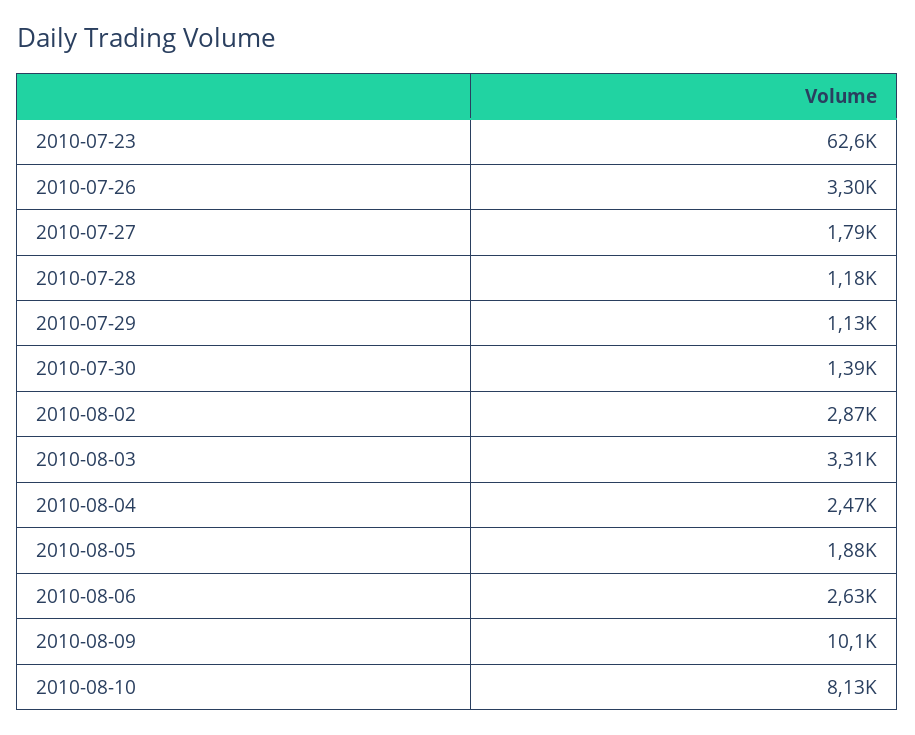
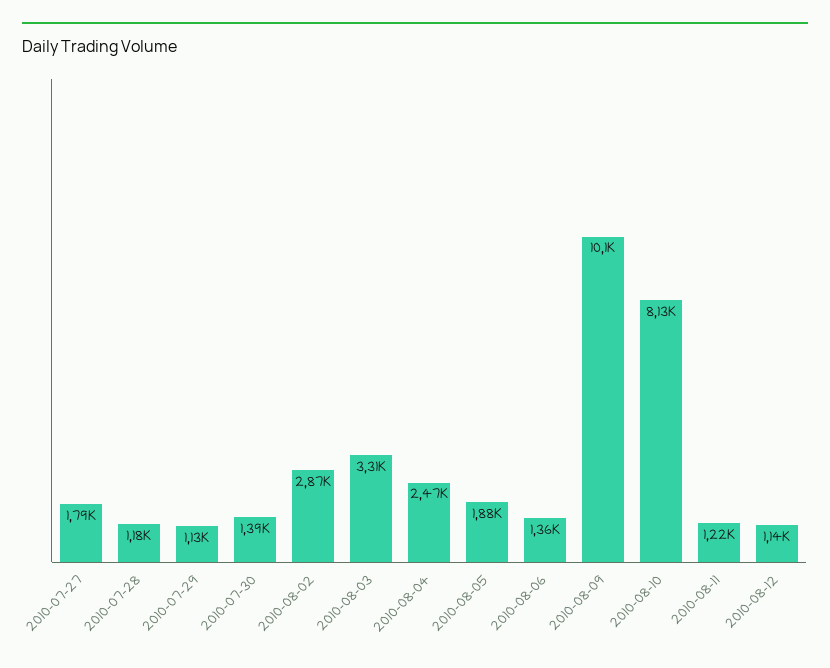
2010-07-23: 62600 -> none
2010-07-26: 3300 -> none
2010-08-06: 2630 -> 1360
2010-08-11: none -> 1220
2010-08-12: none -> 1140

